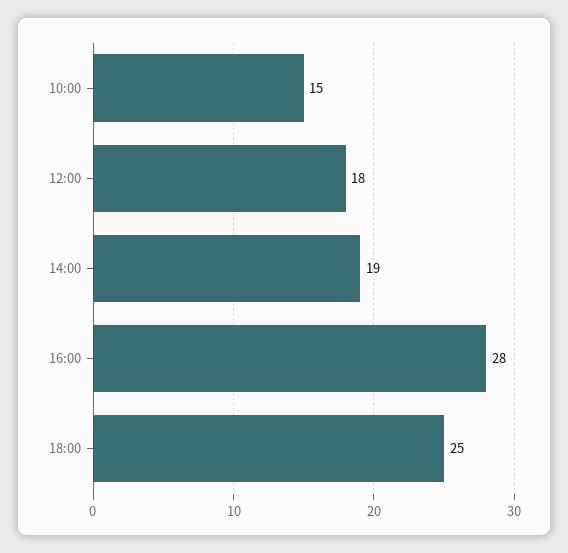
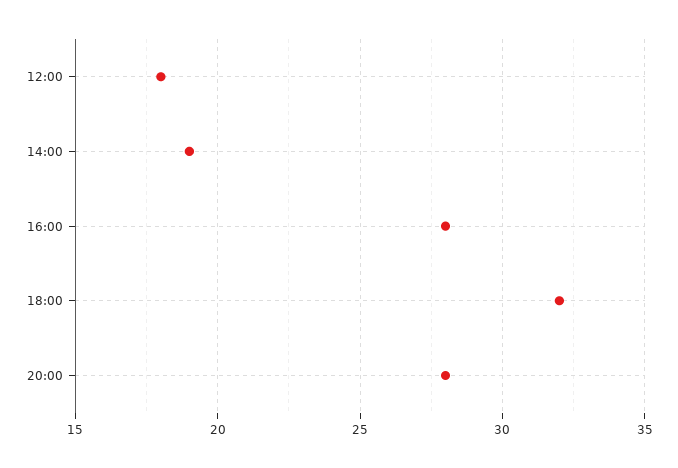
10:00: 15 -> none
18:00: 25 -> 32
20:00: none -> 28

